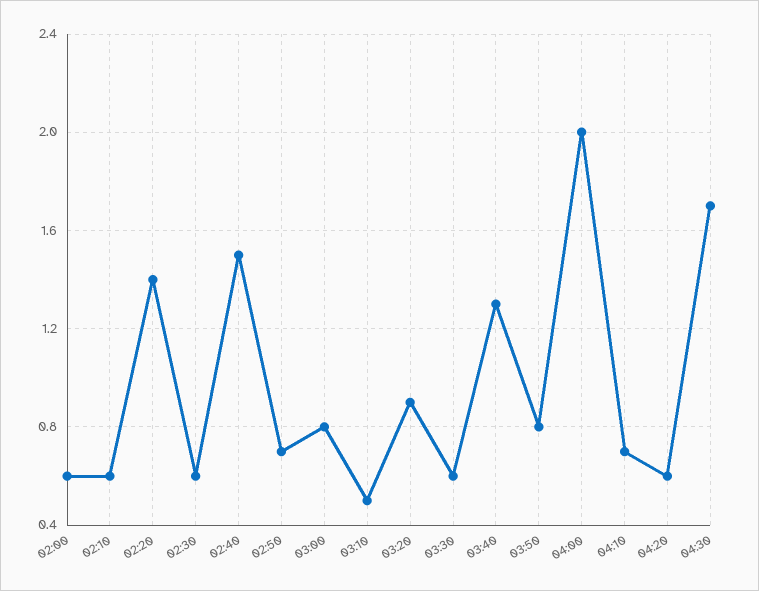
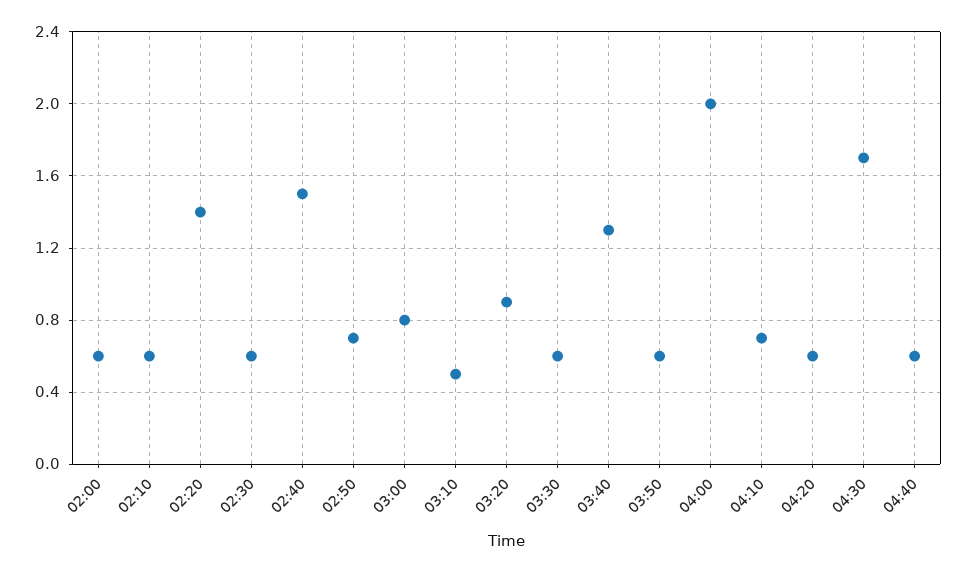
03:50: 0.8 -> 0.6
04:40: none -> 0.6

